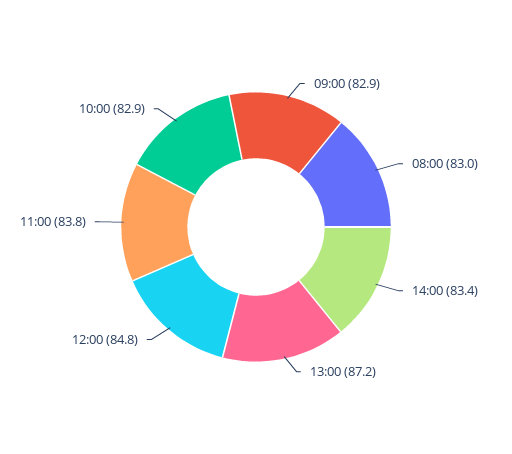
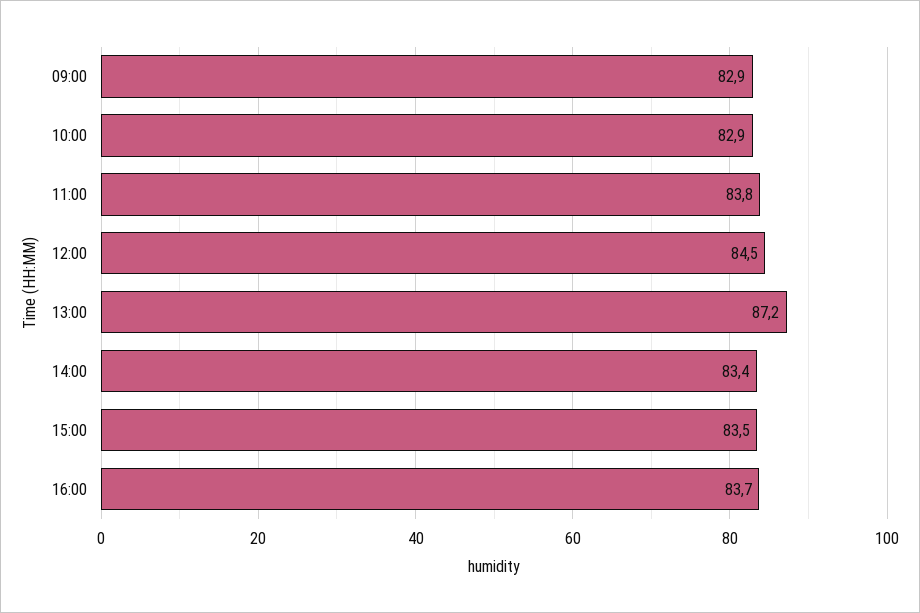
08:00: 83 -> none
12:00: 84.8 -> 84.5
15:00: none -> 83.5
16:00: none -> 83.7

